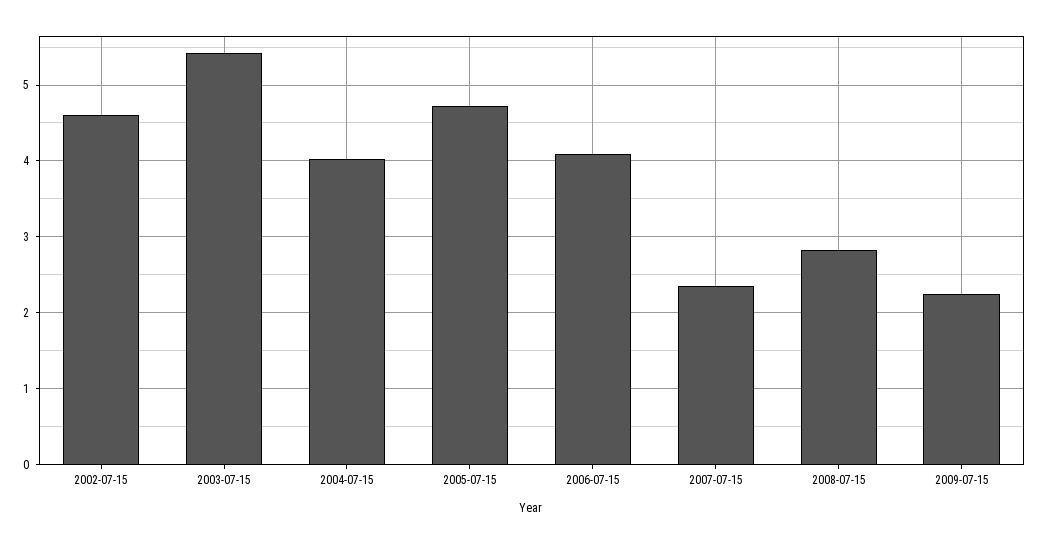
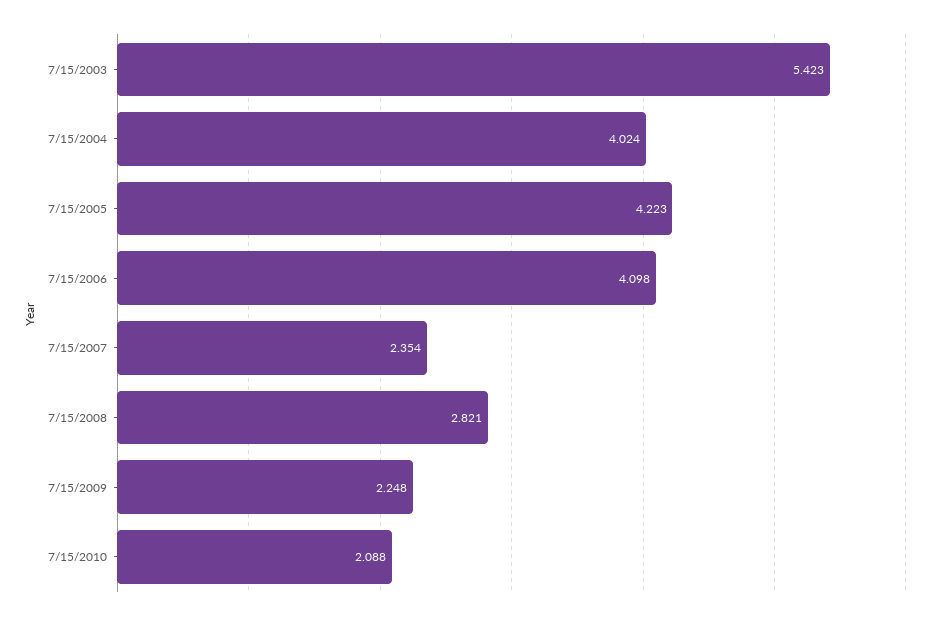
2002-07-15: 4.6 -> none
2005-07-15: 4.7 -> 4.223
7/15/2010: none -> 2.088

